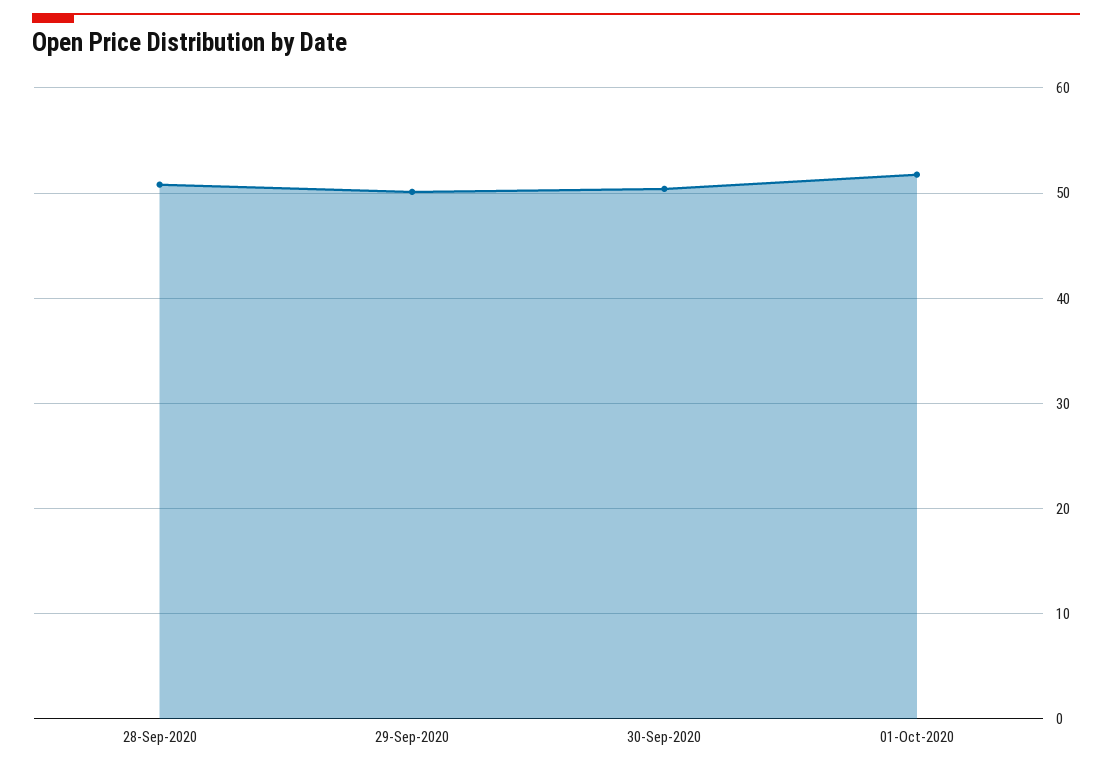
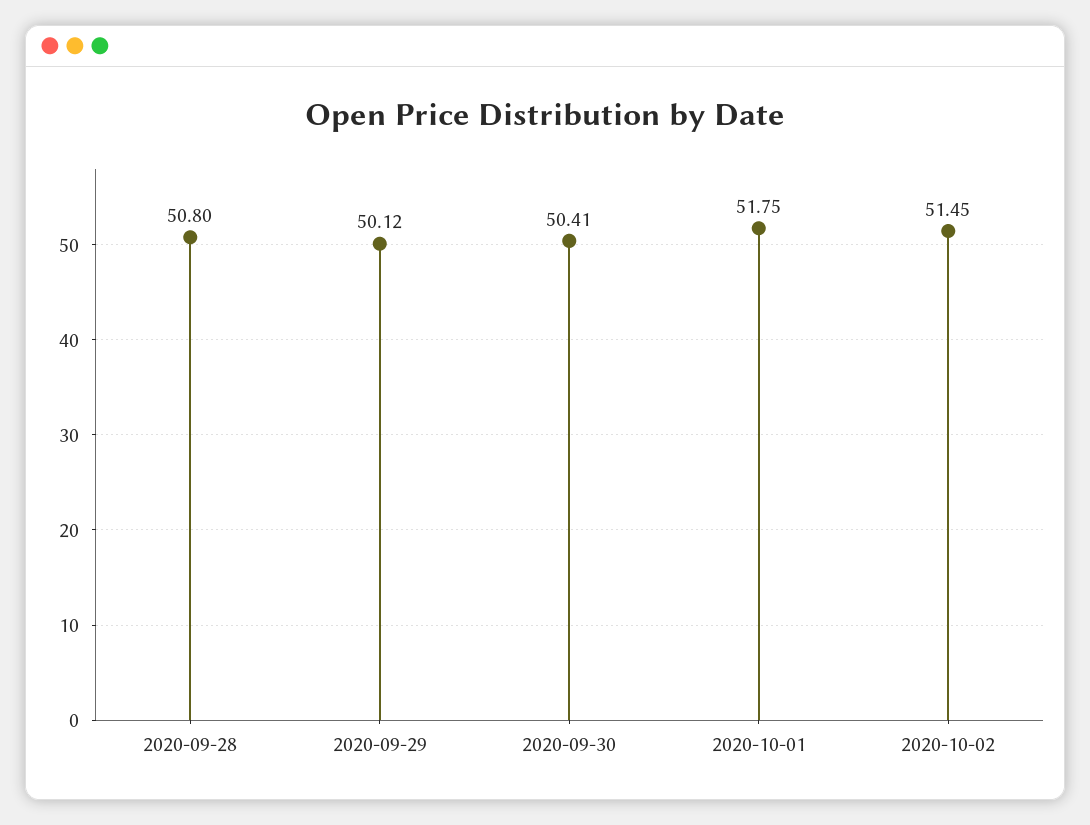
2020-10-02: none -> 51.45

